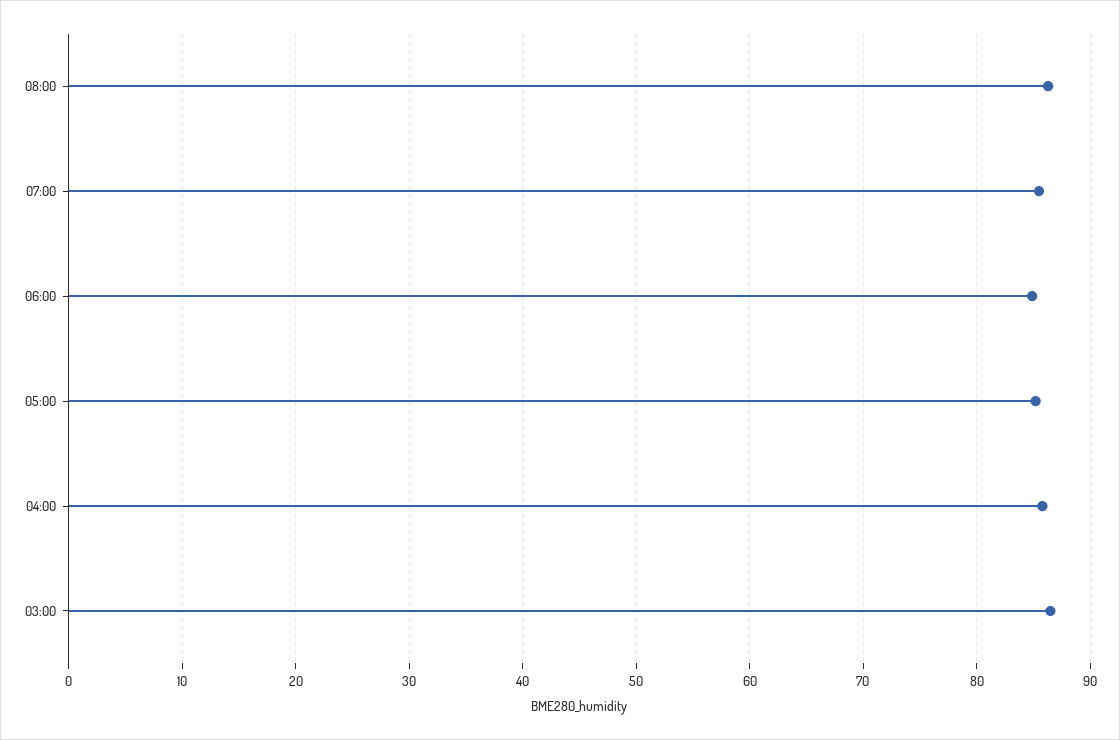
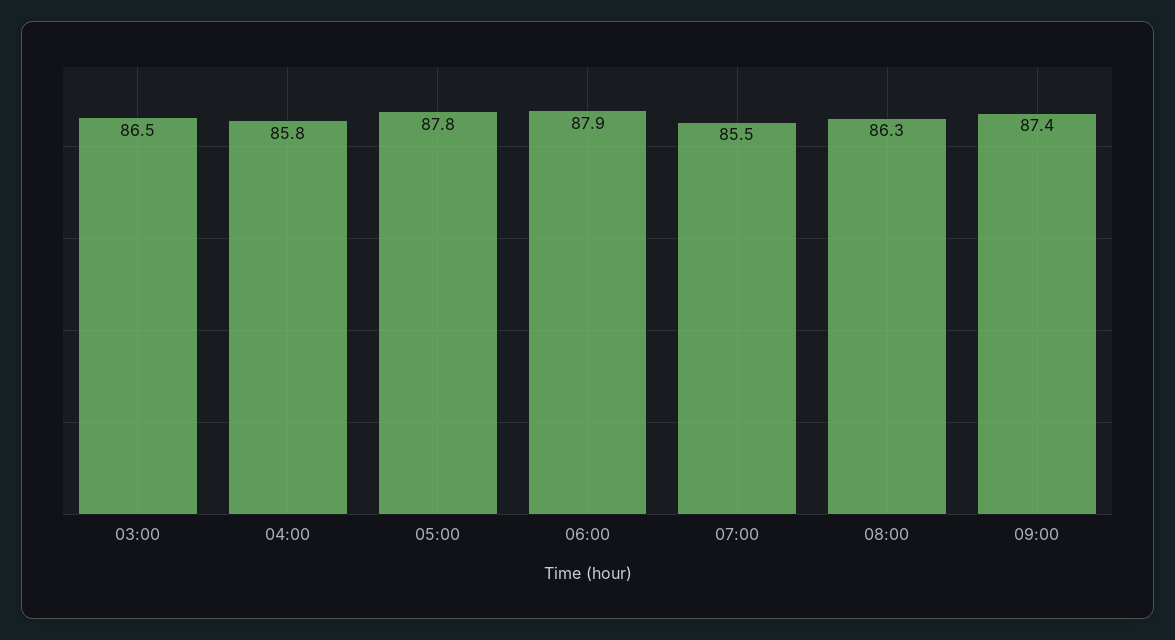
06:00: 85 -> 87.9
05:00: 85 -> 87.8
09:00: none -> 87.4

